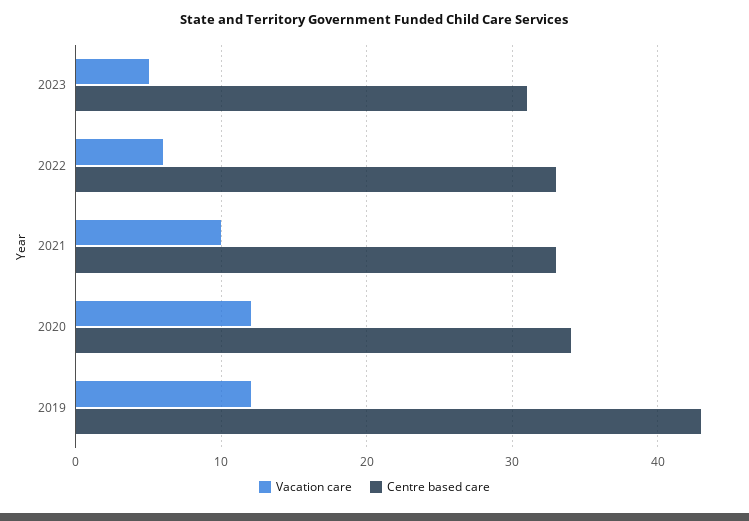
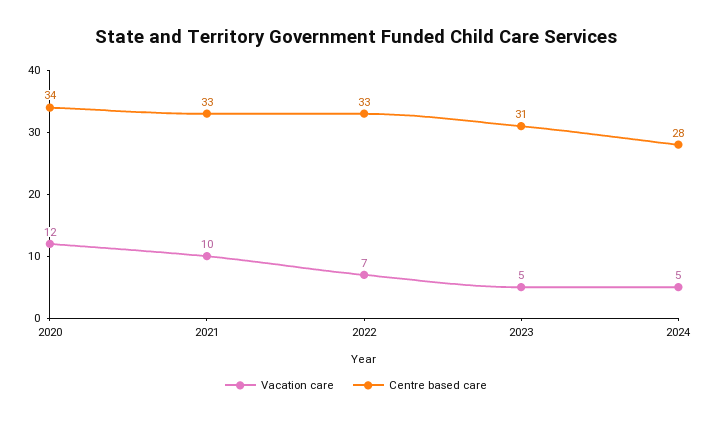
Vacation care, 2022: 6 -> 7
Vacation care, 2019: 12 -> none
Centre based care, 2019: 43 -> none
Vacation care, 2024: none -> 5
Centre based care, 2024: none -> 28

